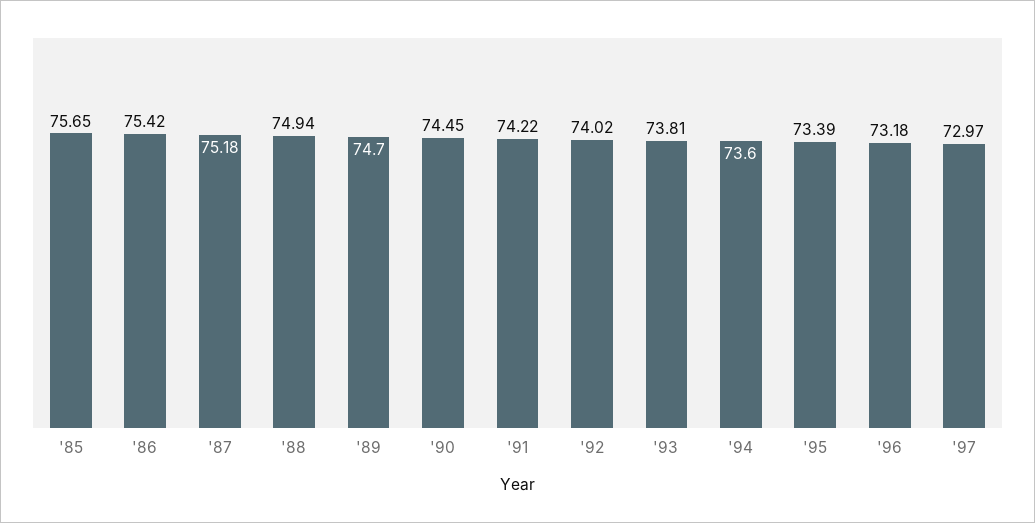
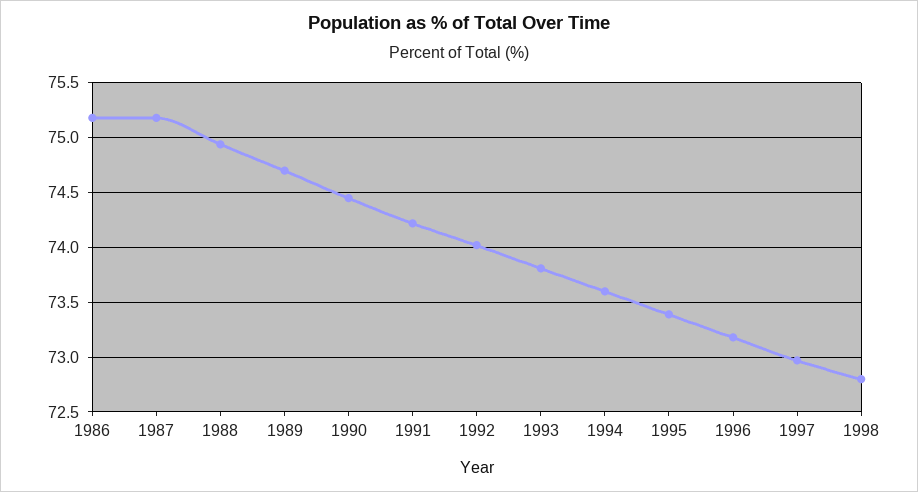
'85: 75.65 -> none
'86: 75.42 -> 75.2
1998: none -> 72.8

